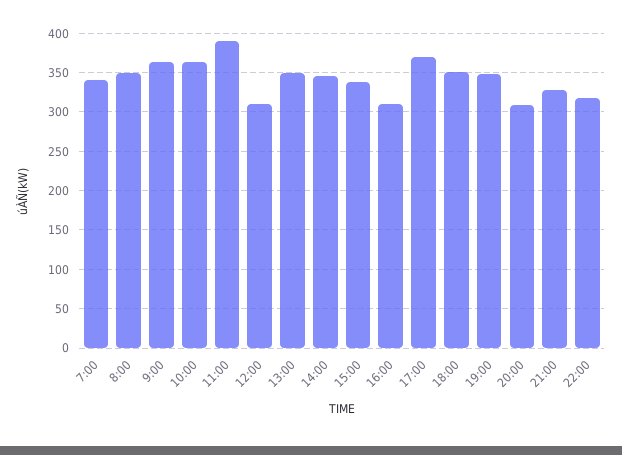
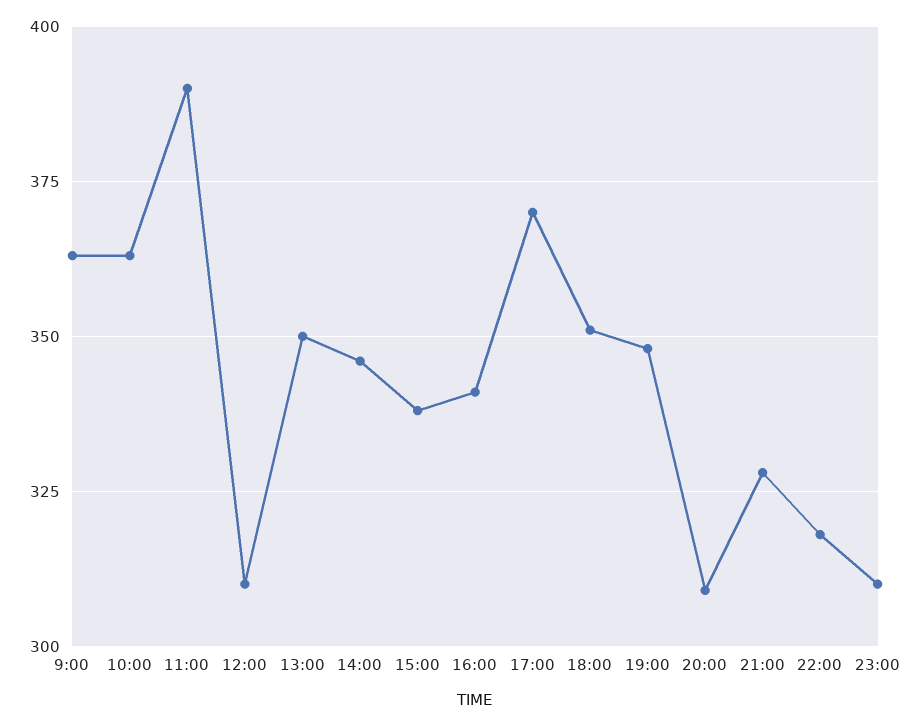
7:00: 340 -> none
8:00: 350 -> none
16:00: 310 -> 340
23:00: none -> 310

